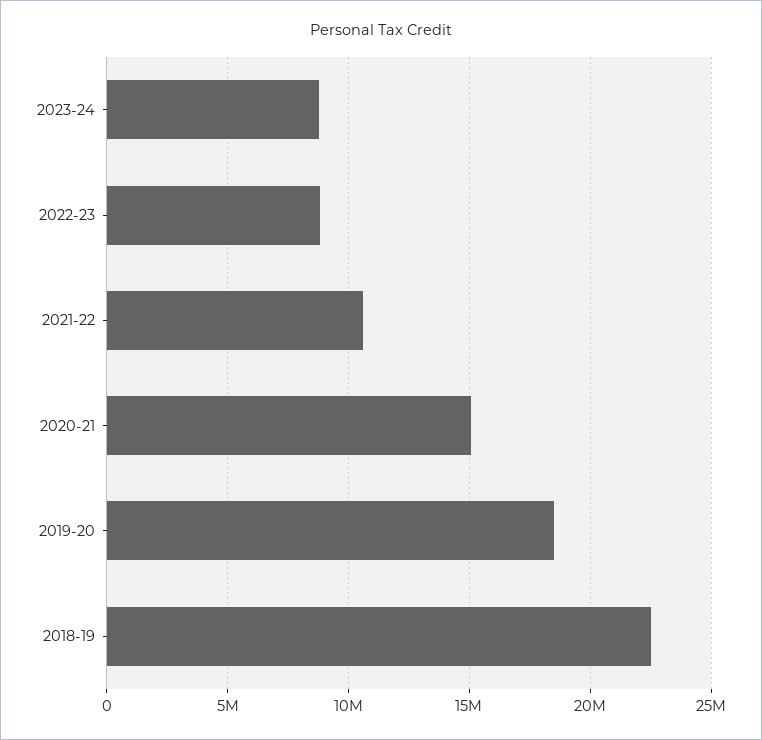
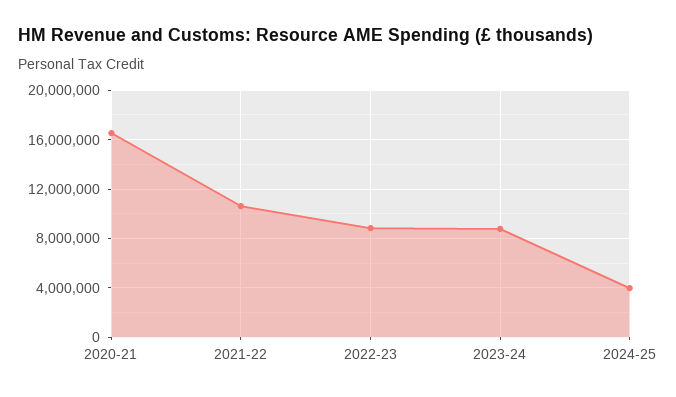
2020-21: 15000000 -> 16500000
2019-20: 18500000 -> none
2018-19: 22500000 -> none
2024-25: none -> 4000000

